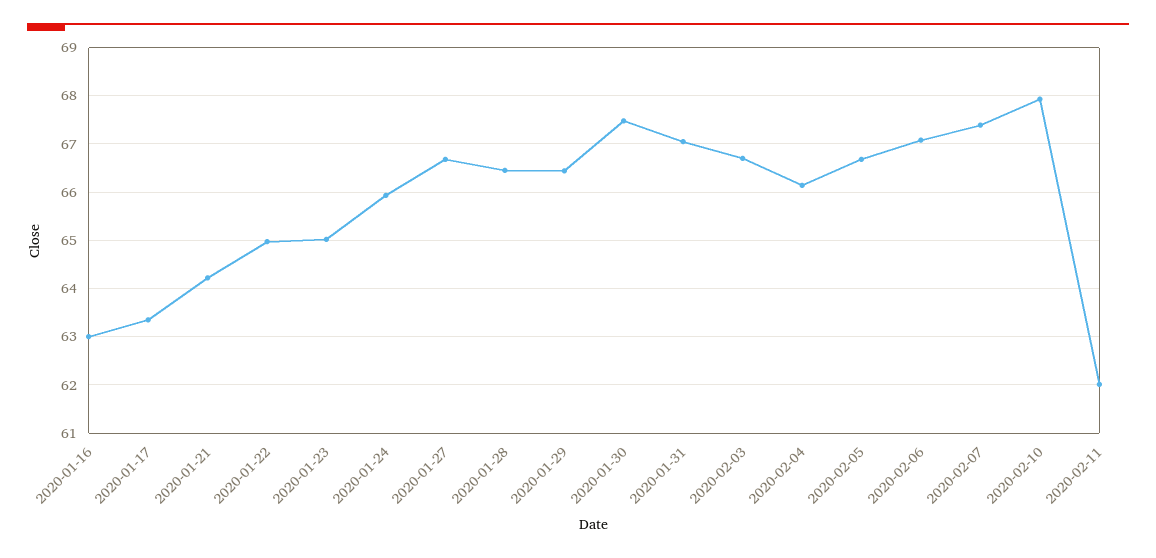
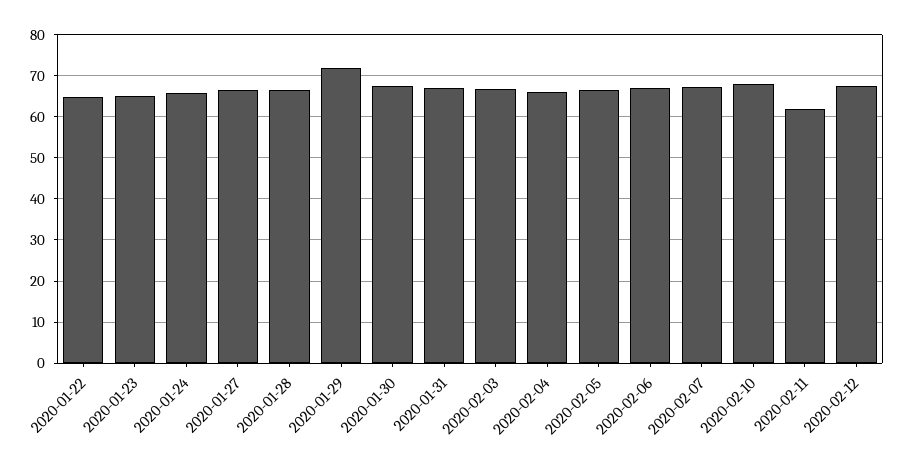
2020-01-16: 63 -> none
2020-01-17: 63.4 -> none
2020-01-21: 64.2 -> none
2020-01-29: 66.4 -> 72
2020-02-12: none -> 68

